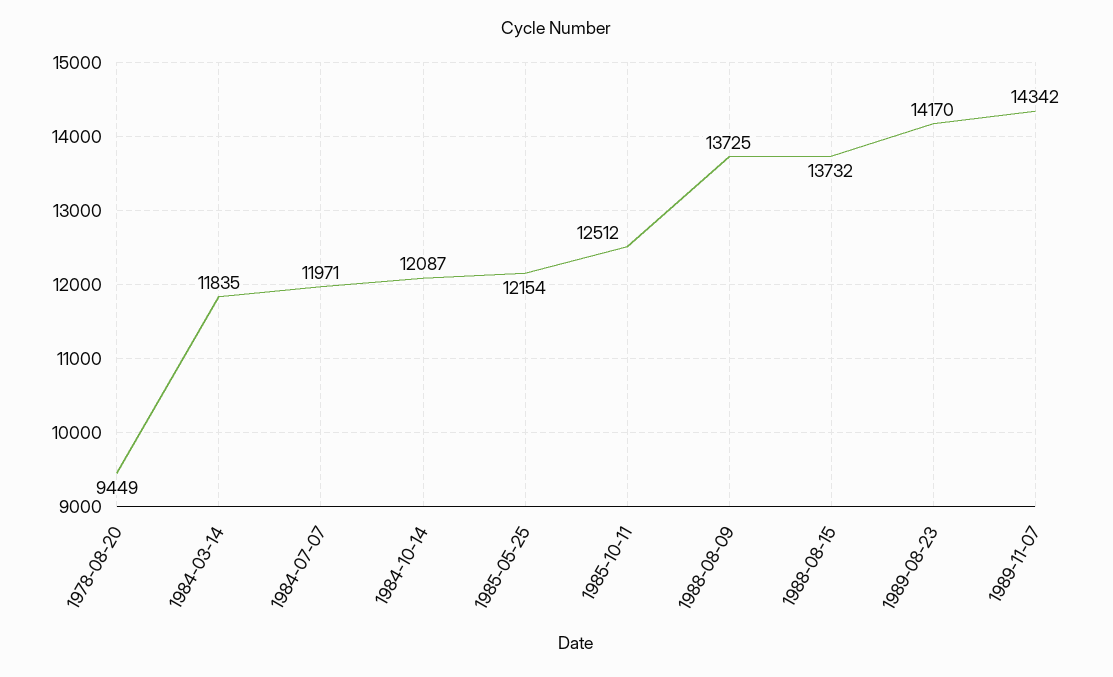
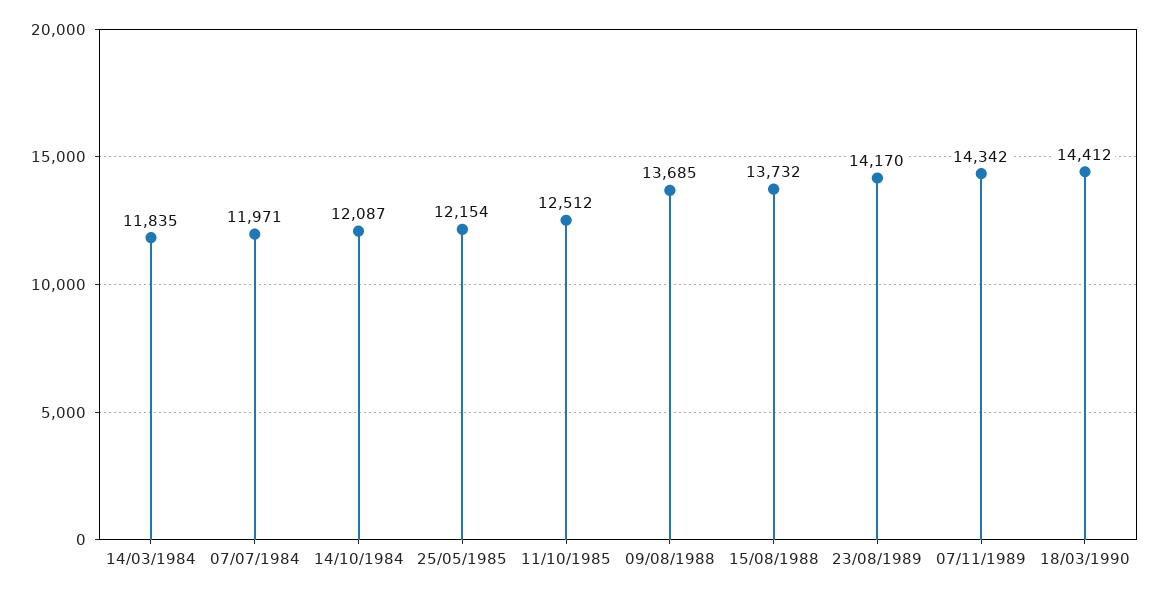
1978-08-20: 9449 -> none
1988-08-09: 13725 -> 13685
18/03/1990: none -> 14412

